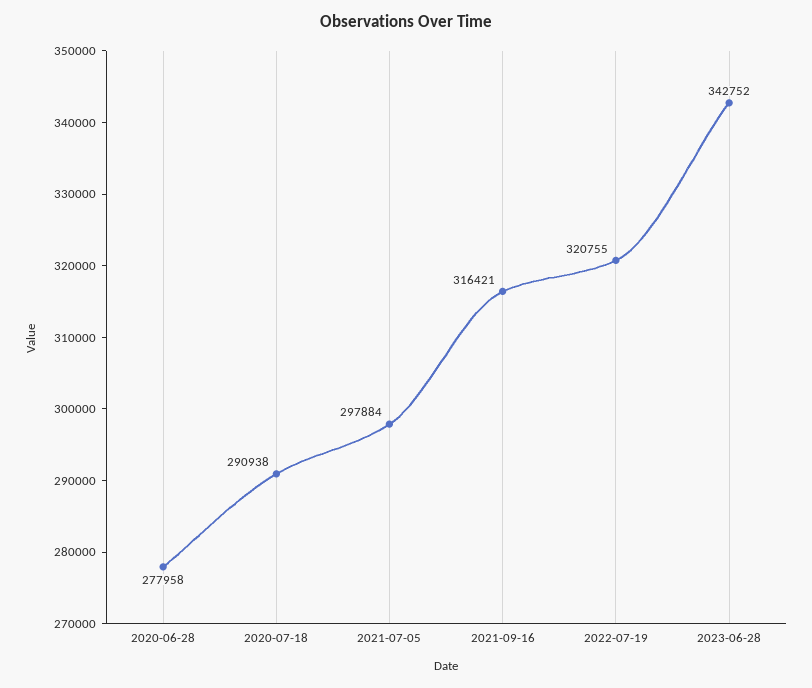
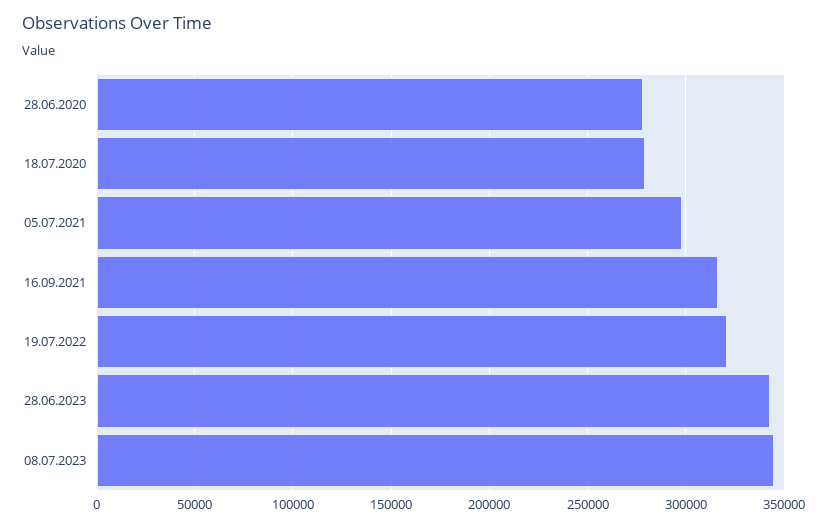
2020-07-18: 290938 -> 280000
08.07.2023: none -> 345000

